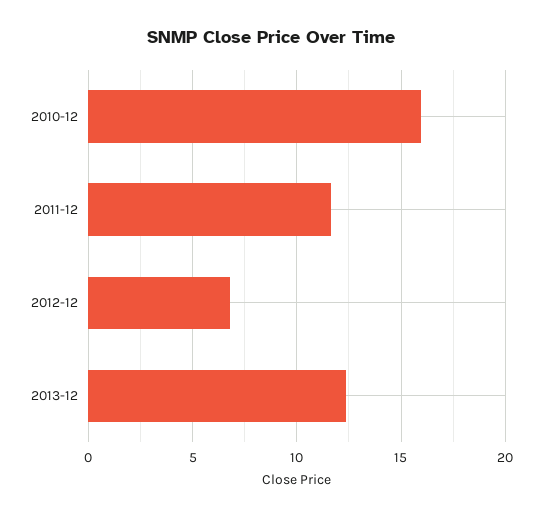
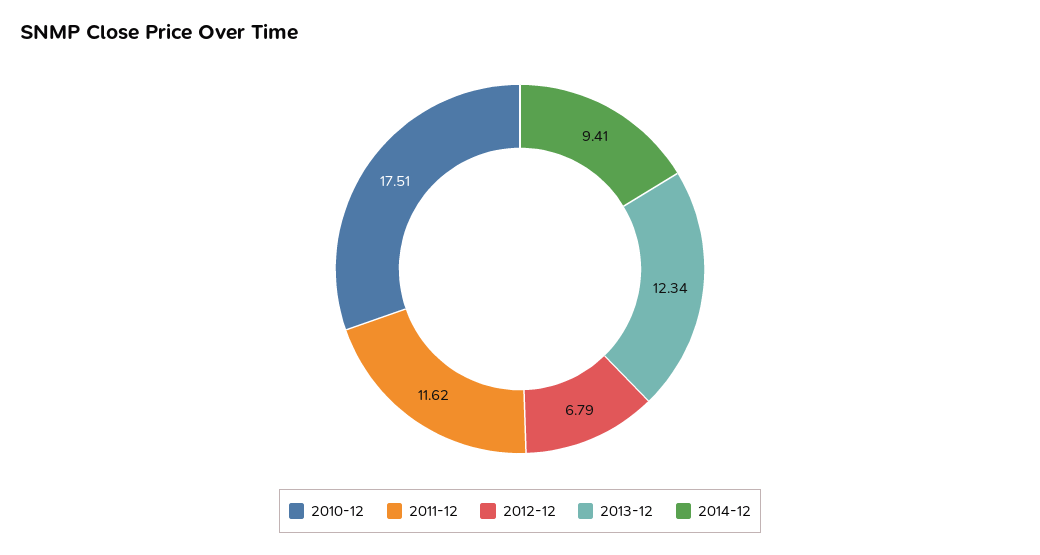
2010-12: 16 -> 17.51
2014-12: none -> 9.41

